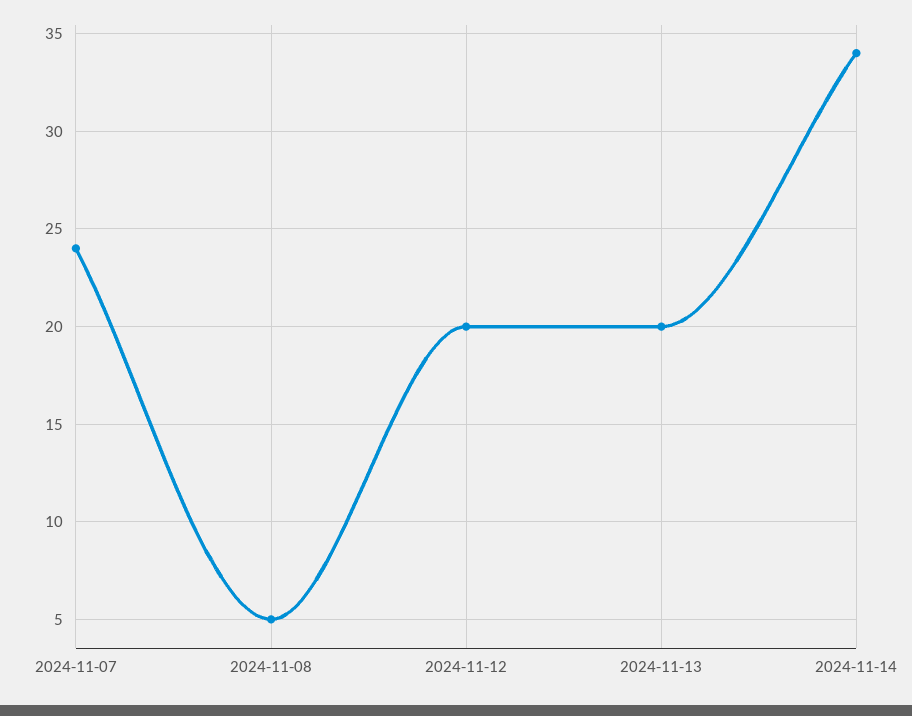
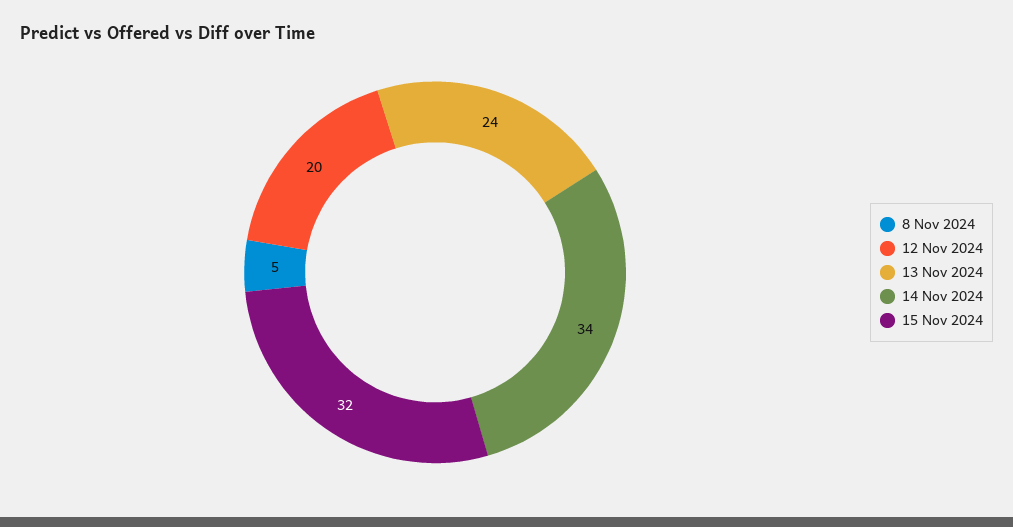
2024-11-07: 24 -> none
2024-11-13: 20 -> 24
15 Nov 2024: none -> 32

